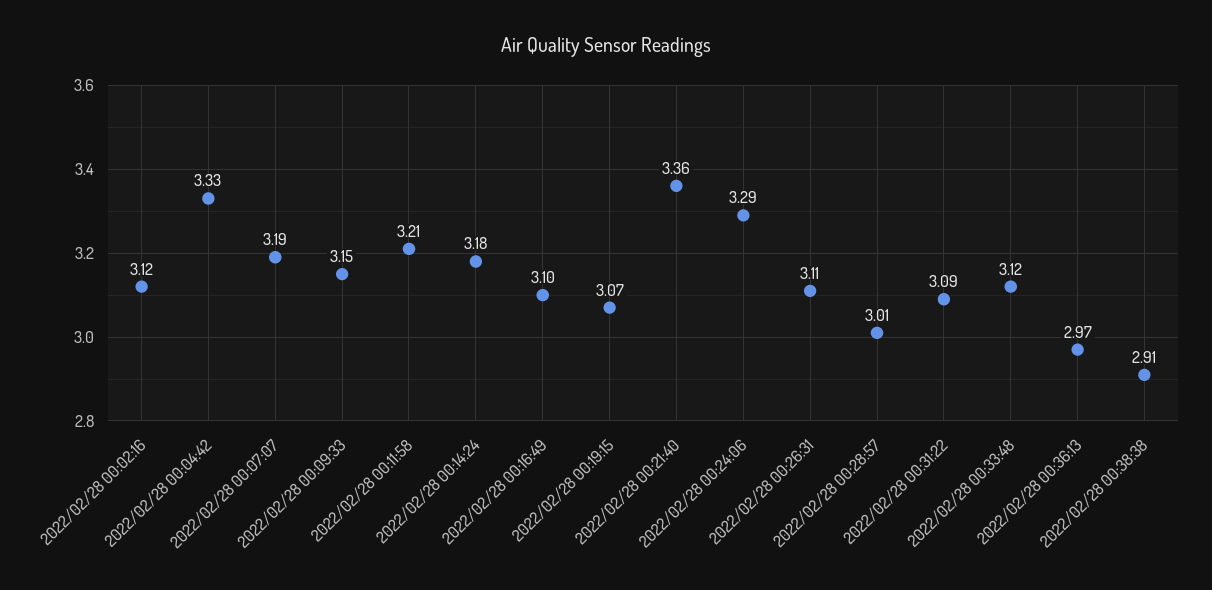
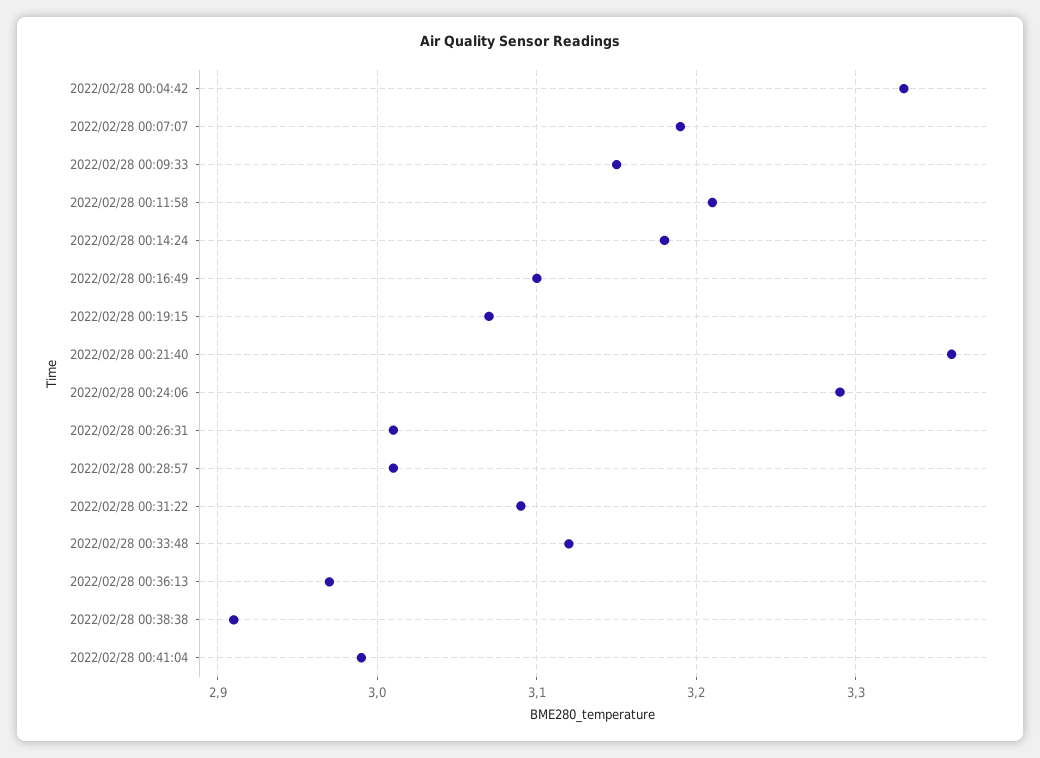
2022/02/28 00:02:16: 3.12 -> none
2022/02/28 00:26:31: 3.11 -> 3.01
2022/02/28 00:41:04: none -> 2.99

